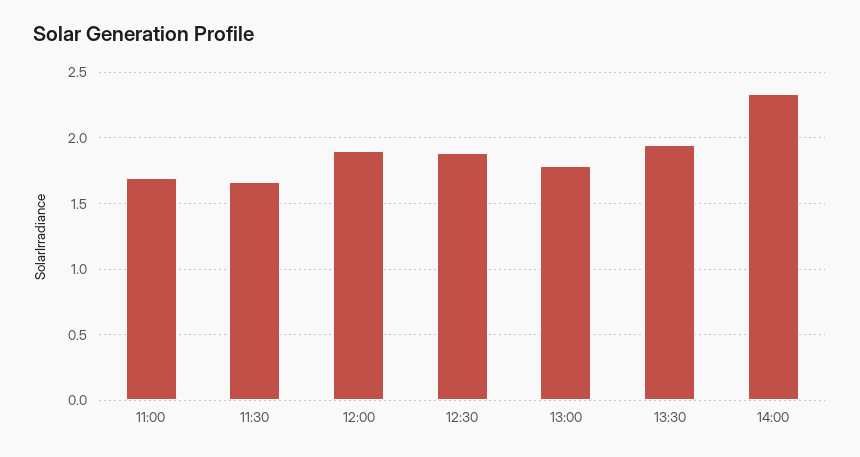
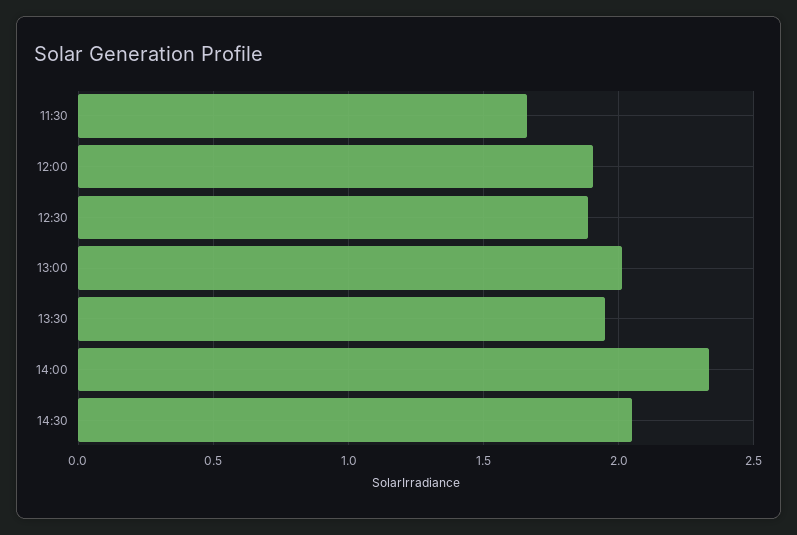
11:00: 1.7 -> none
13:00: 1.8 -> 2
14:30: none -> 2.05

